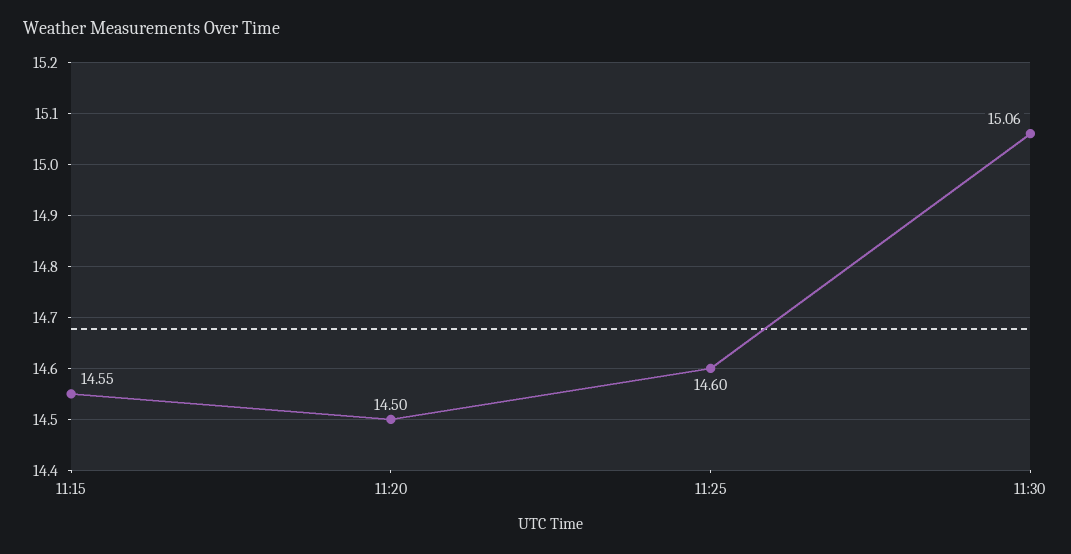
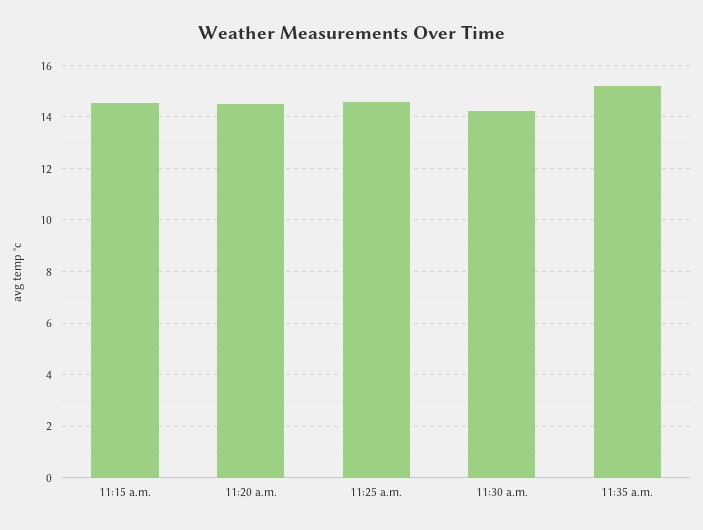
11:30: 15.06 -> 14.25
11:35 a.m.: none -> 15.25

